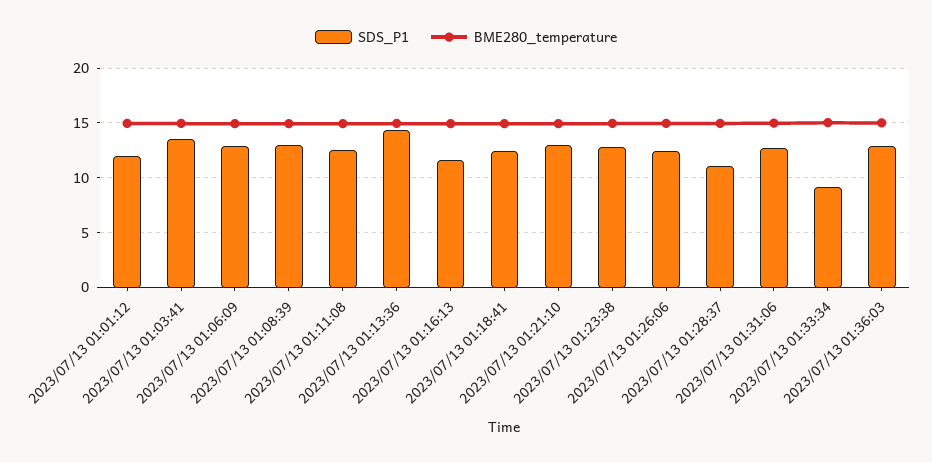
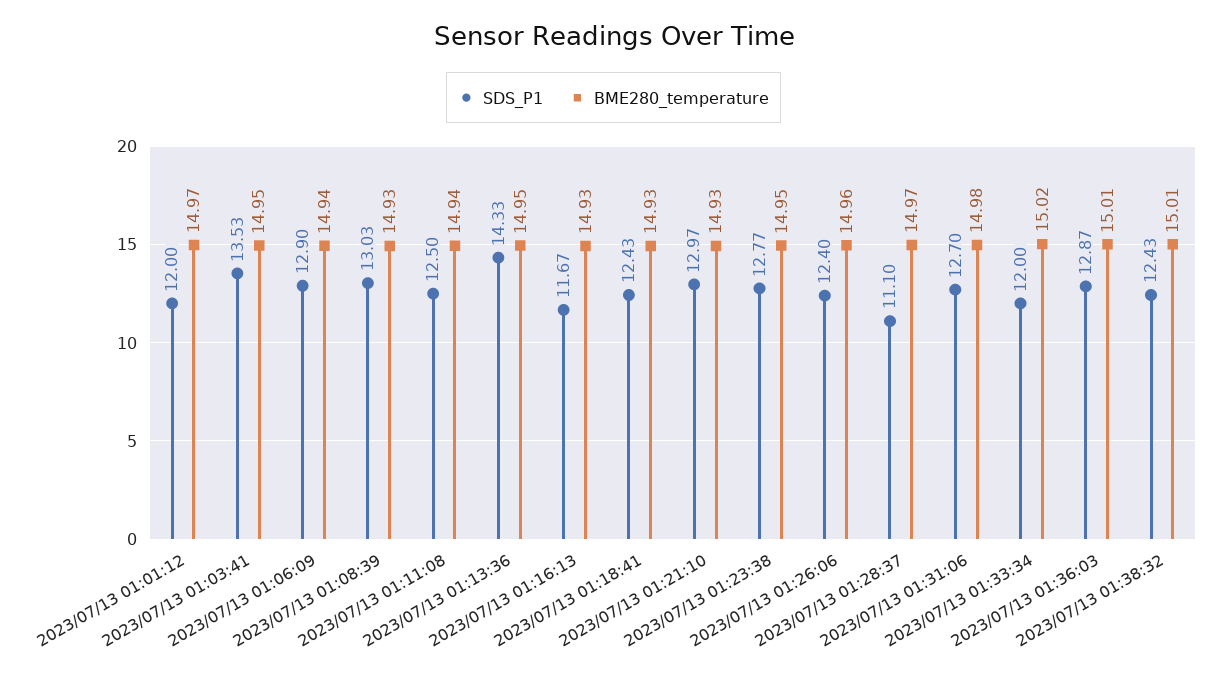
SDS_P1, 2023/07/13 01:33:34: 9 -> 12
SDS_P1, 2023/07/13 01:38:32: none -> 12.43
BME280_temperature, 2023/07/13 01:38:32: none -> 15.01

